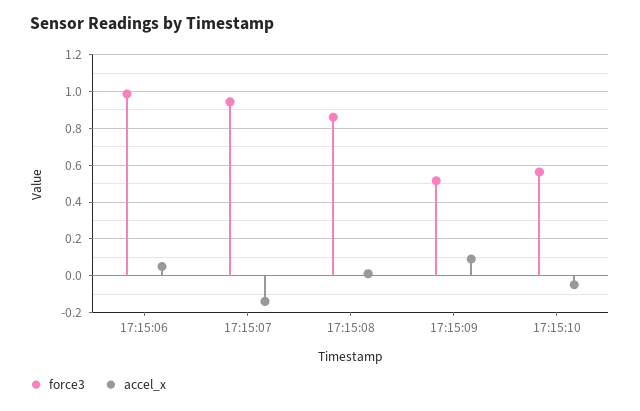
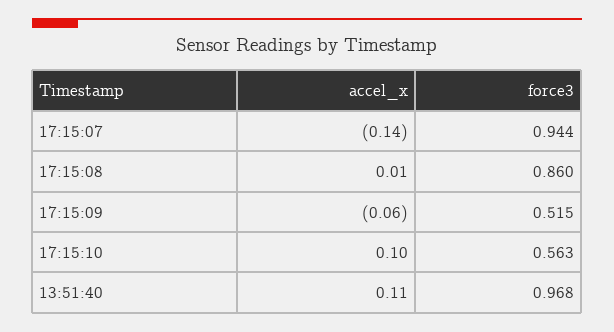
force3, 17:15:06: 1 -> none
accel_x, 17:15:06: 0.05 -> none
accel_x, 17:15:09: 0.1 -> -0.06
accel_x, 17:15:10: -0.05 -> 0.1
accel_x, 13:51:40: none -> 0.11
force3, 13:51:40: none -> 0.968

